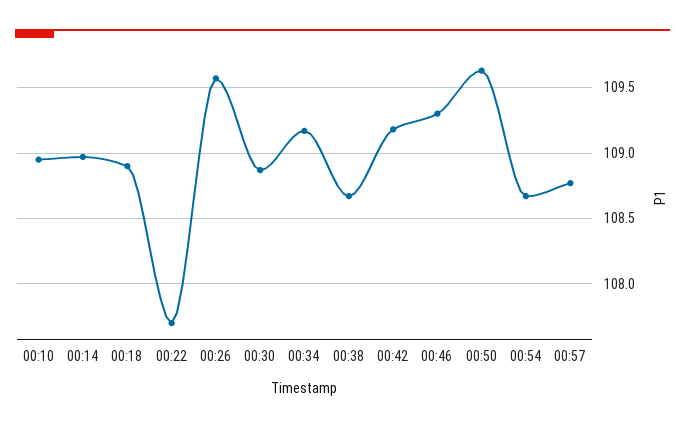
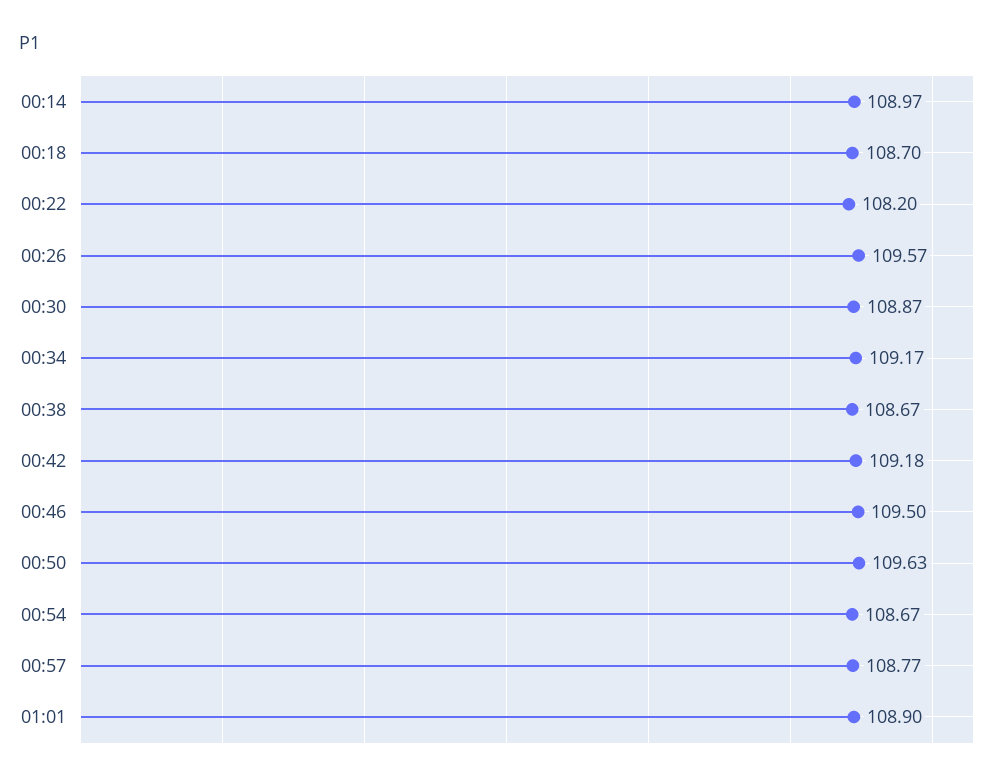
00:10: 108.95 -> none
00:18: 108.9 -> 108.7
00:22: 107.7 -> 108.2
00:46: 109.3 -> 109.5
01:01: none -> 108.9

